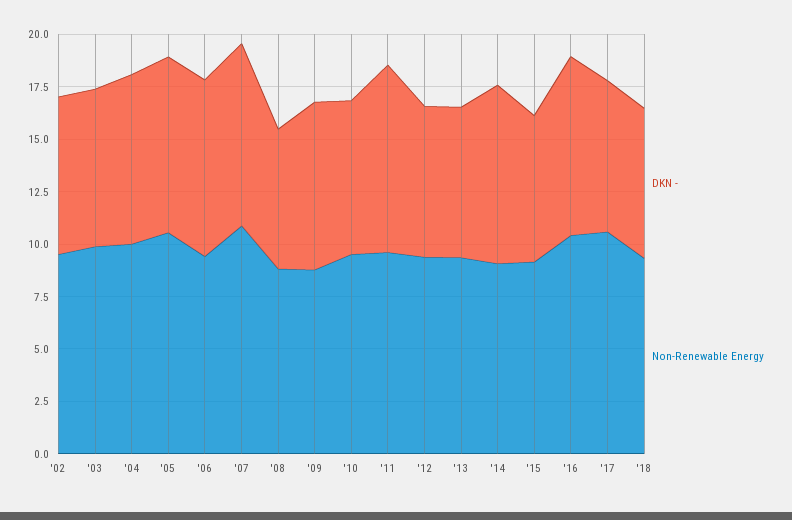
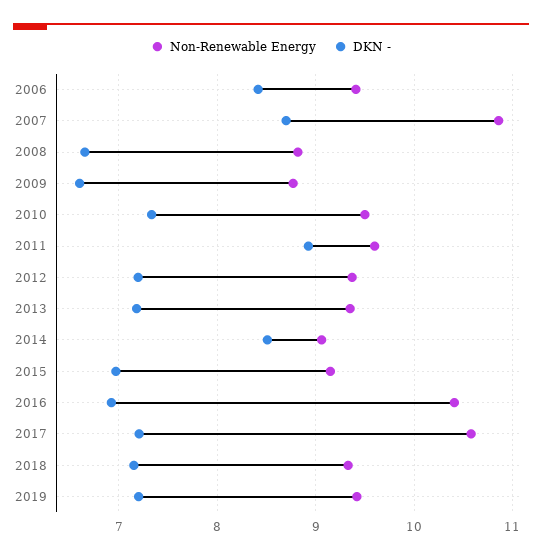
DKN -, '02: 7.5 -> none
Non-Renewable Energy, '02: 9.5 -> none
DKN -, '03: 7.5 -> none
Non-Renewable Energy, '03: 10 -> none
DKN -, '04: 8 -> none
Non-Renewable Energy, '04: 10 -> none
DKN -, '05: 8.5 -> none
Non-Renewable Energy, '05: 10.5 -> none
DKN -, '09: 8 -> 6.6
DKN -, '16: 8.5 -> 6.9
Non-Renewable Energy, 2019: none -> 9.4
DKN -, 2019: none -> 7.2

